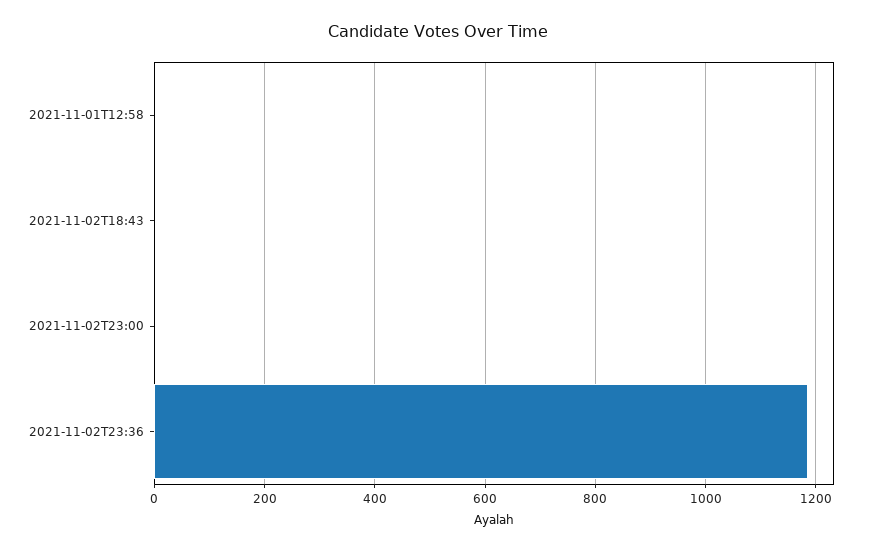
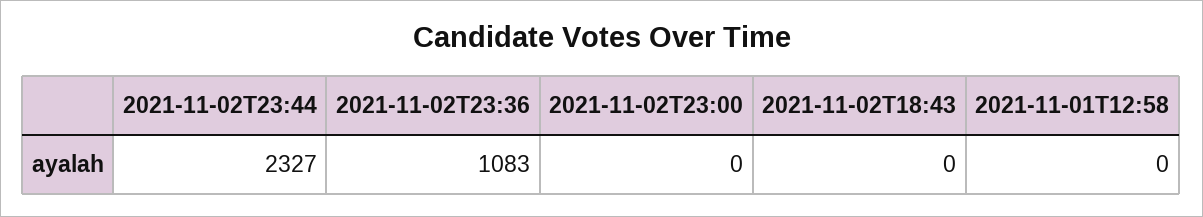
2021-11-02T23:36: 1180 -> 1083
2021-11-02T23:44: none -> 2327

